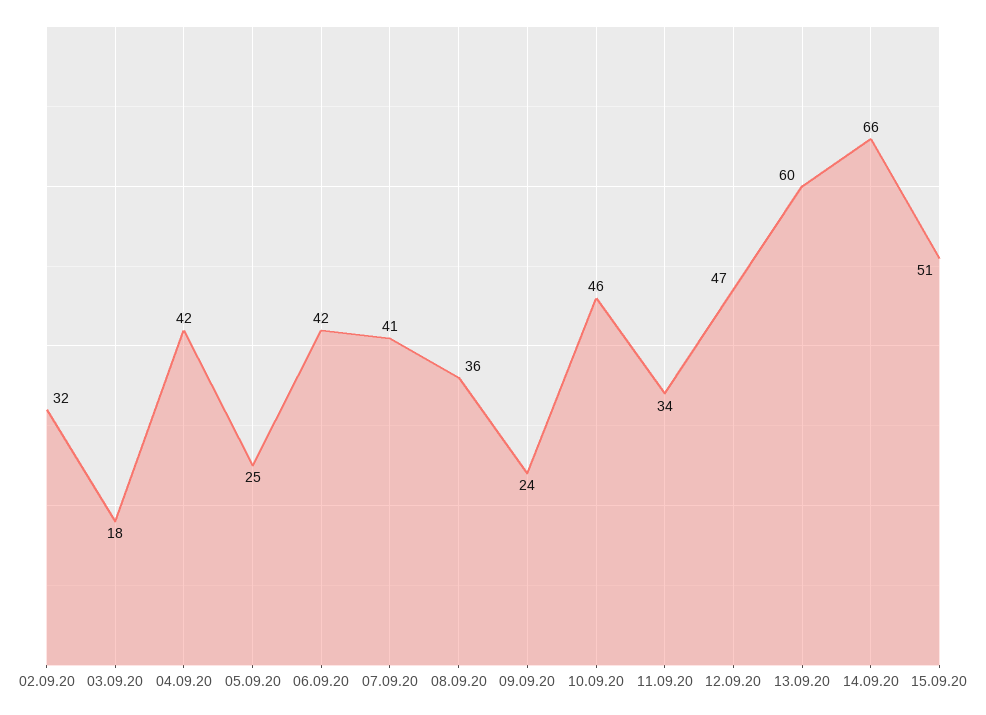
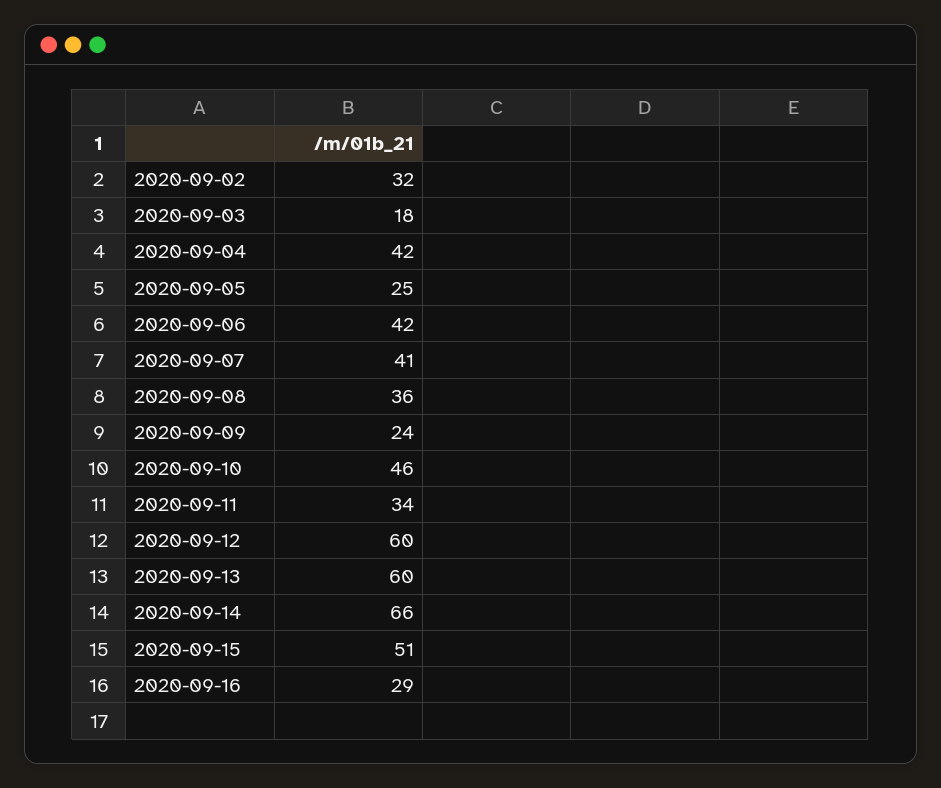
12.09.20: 47 -> 60
2020-09-16: none -> 29

